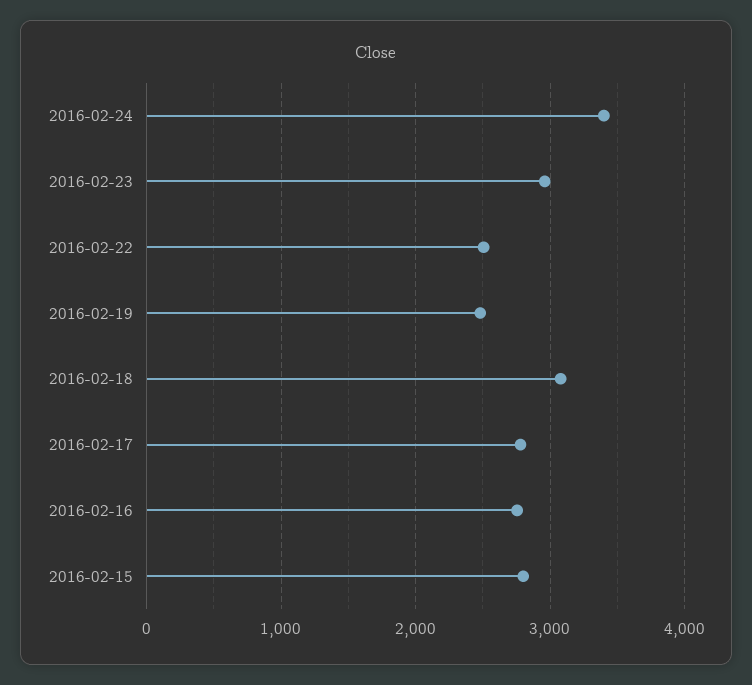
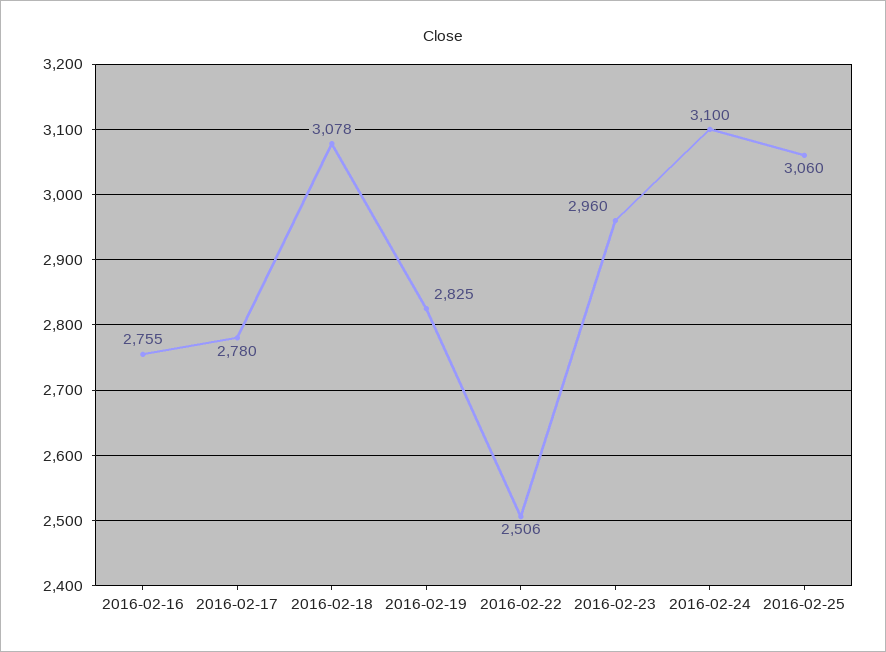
2016-02-24: 3400 -> 3100
2016-02-19: 2500 -> 2825
2016-02-15: 2800 -> none
2016-02-25: none -> 3060

